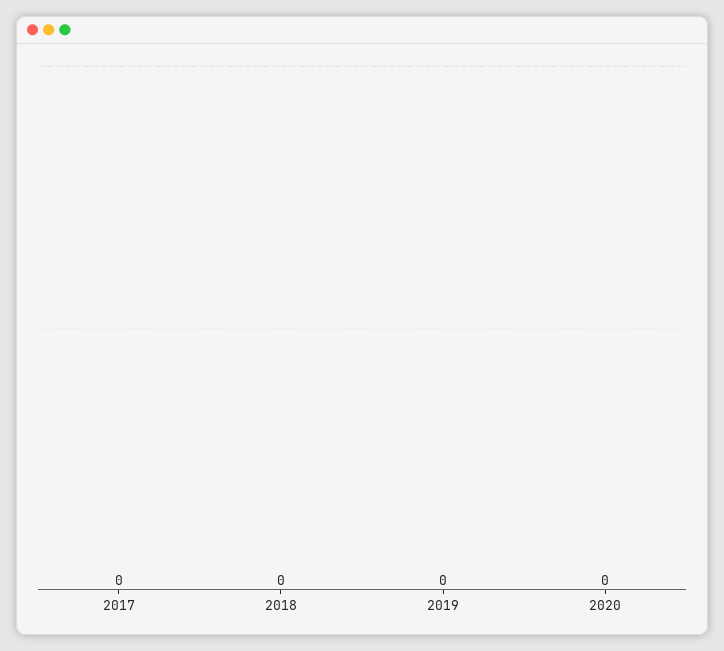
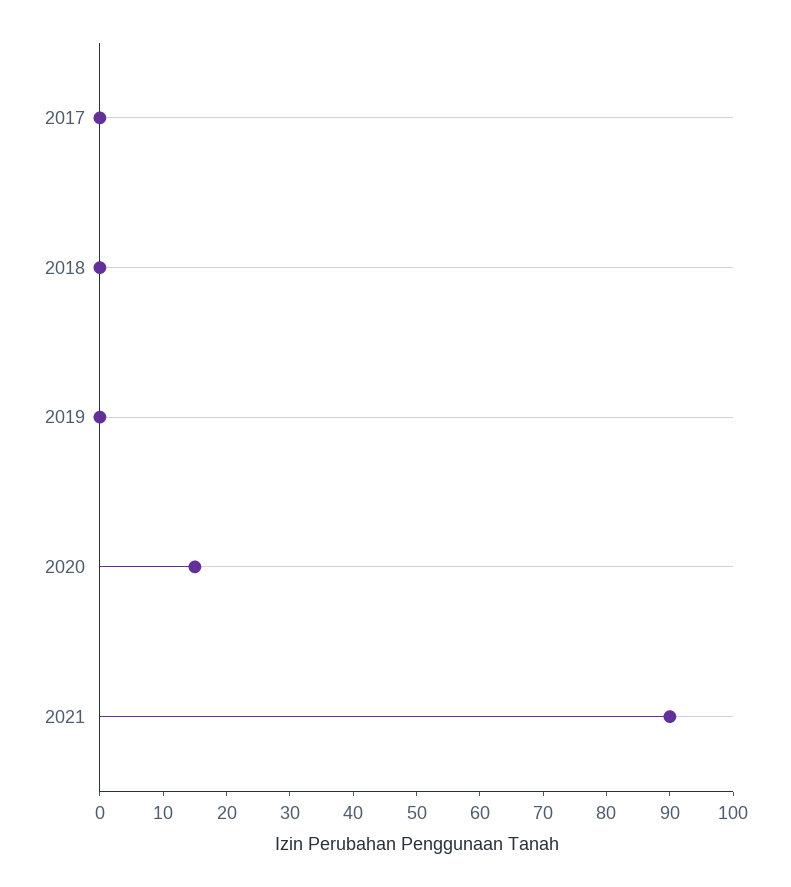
2020: 0 -> 15
2021: none -> 90

